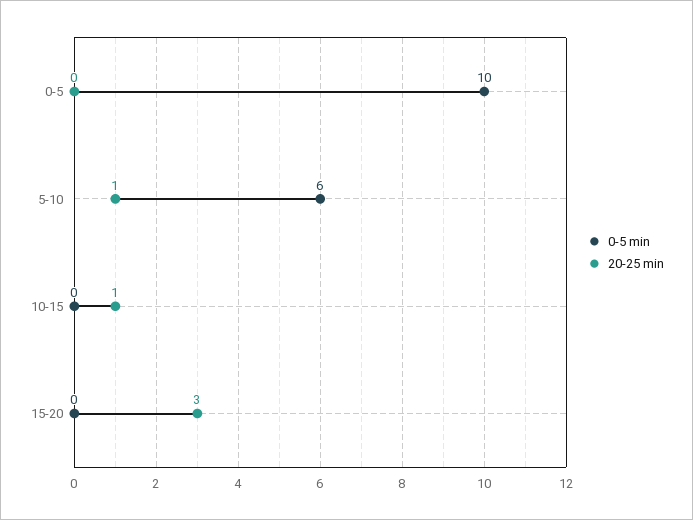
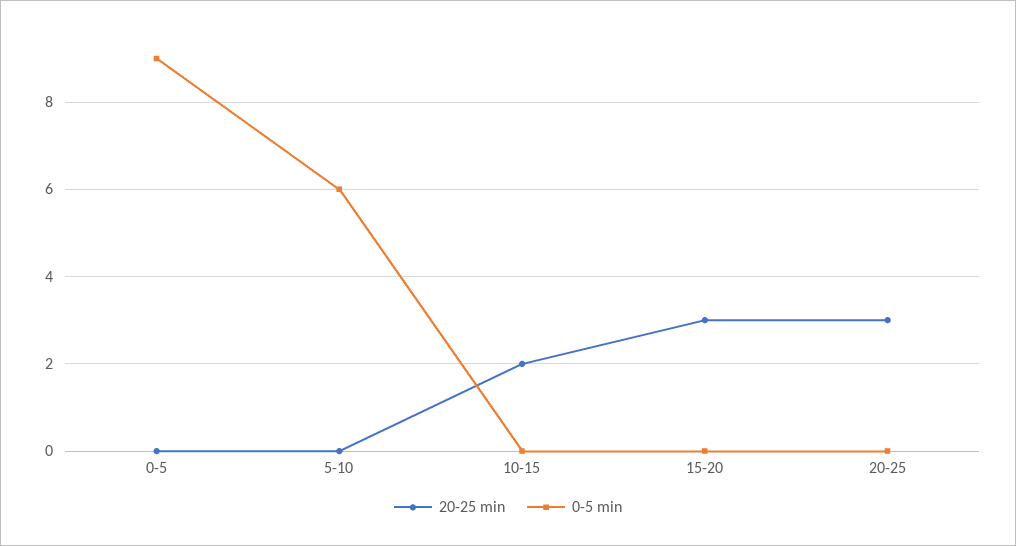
0-5 min, 0-5: 10 -> 9
20-25 min, 5-10: 1 -> 0
20-25 min, 10-15: 1 -> 2
20-25 min, 20-25: none -> 3
0-5 min, 20-25: none -> 0

